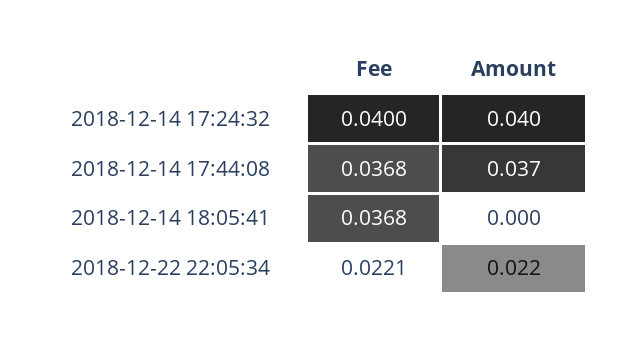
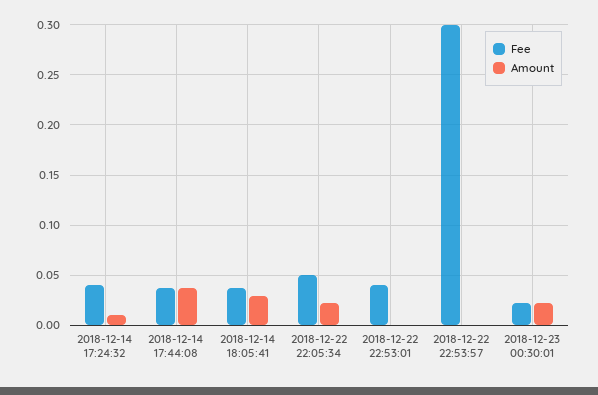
Amount, 2018-12-14 17:24:32: 0.04 -> 0.01
Amount, 2018-12-14 18:05:41: 0 -> 0.03
Fee, 2018-12-22 22:05:34: 0.0221 -> 0.05
Fee, 2018-12-22 22:53:01: none -> 0.04
Amount, 2018-12-22 22:53:01: none -> 0
Fee, 2018-12-22 22:53:57: none -> 0.3
Amount, 2018-12-22 22:53:57: none -> 0
Fee, 2018-12-23 00:30:01: none -> 0.02
Amount, 2018-12-23 00:30:01: none -> 0.02

